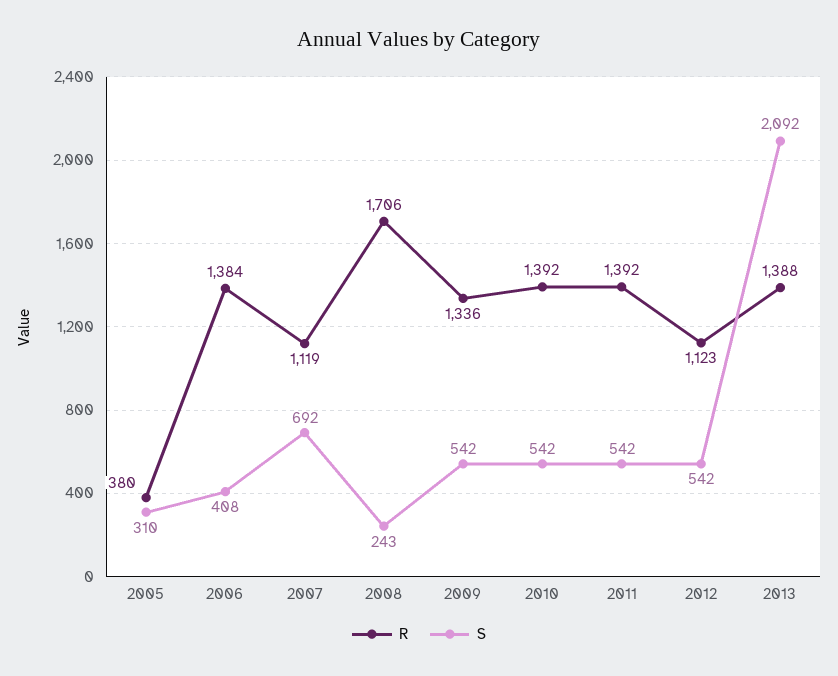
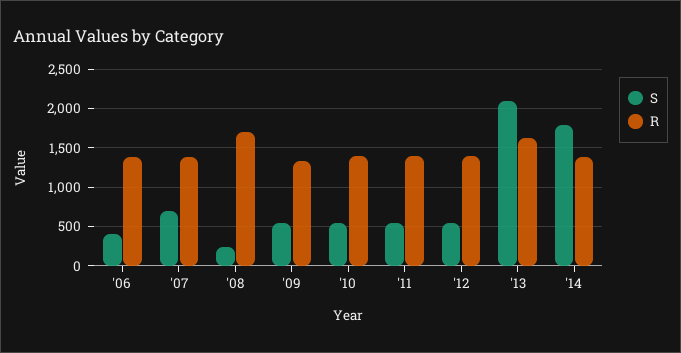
R, 2005: 380 -> none
S, 2005: 310 -> none
R, 2007: 1119 -> 1400
R, 2012: 1123 -> 1400
R, 2013: 1388 -> 1600
S, '14: none -> 1800
R, '14: none -> 1400

